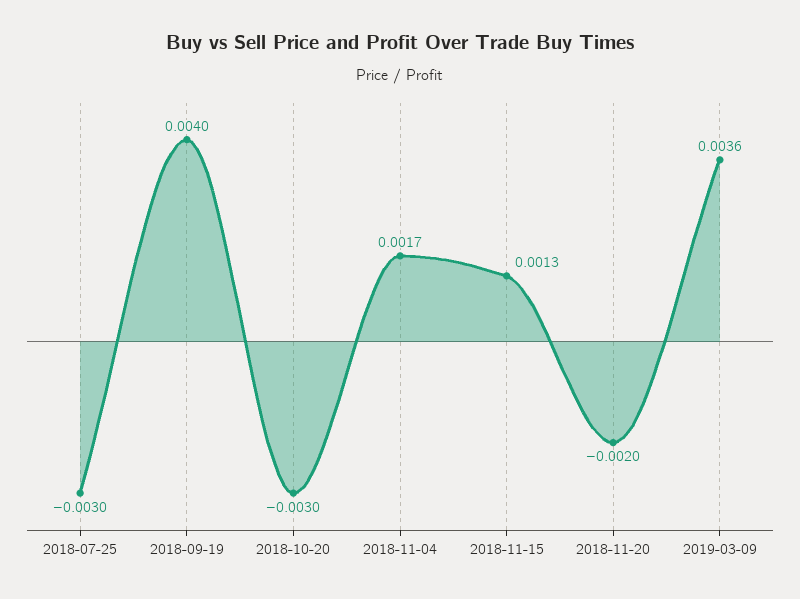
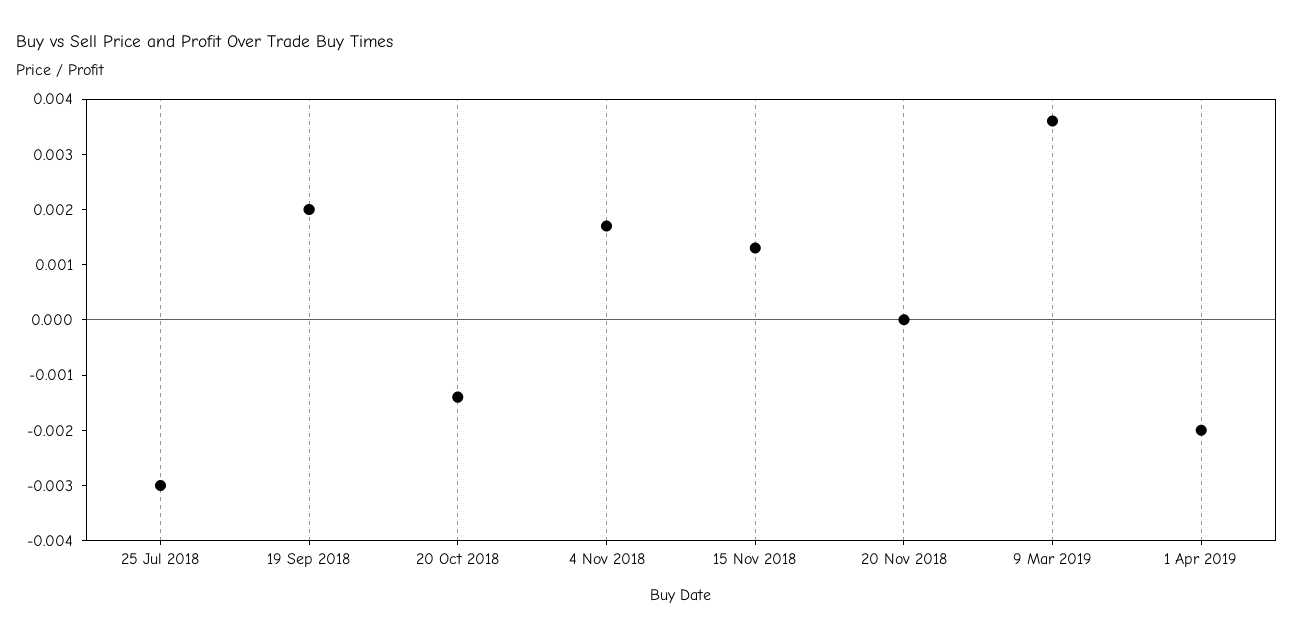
2018-09-19: 0.004 -> 0.002
2018-10-20: -0.003 -> -0.0015
2018-11-20: -0.002 -> 0
1 Apr 2019: none -> -0.002

